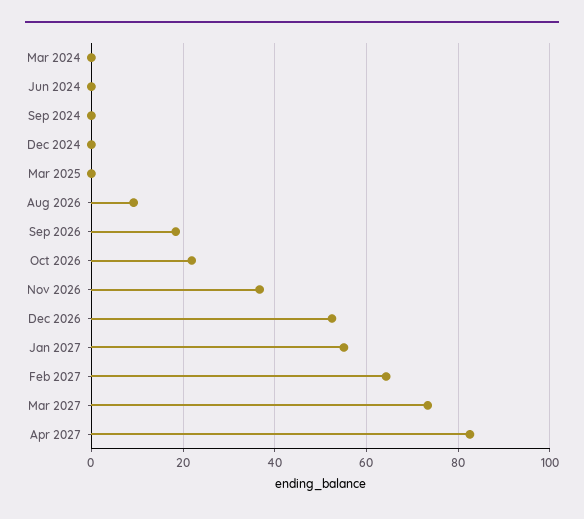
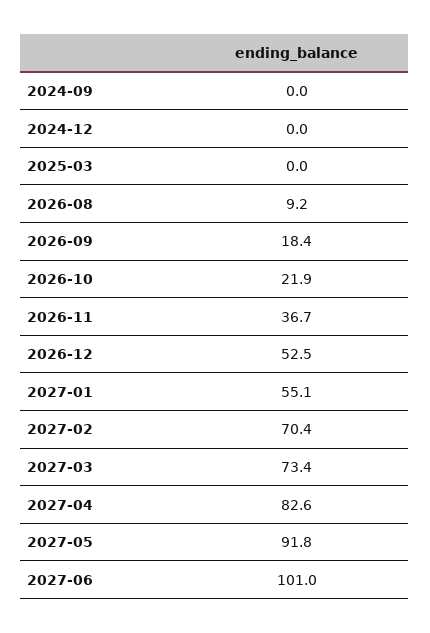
Mar 2024: 0 -> none
Jun 2024: 0 -> none
Feb 2027: 64 -> 70.4
2027-05: none -> 91.8
2027-06: none -> 101

